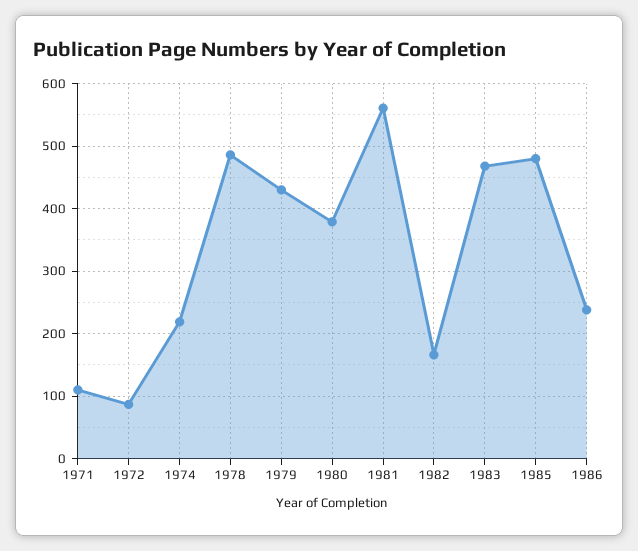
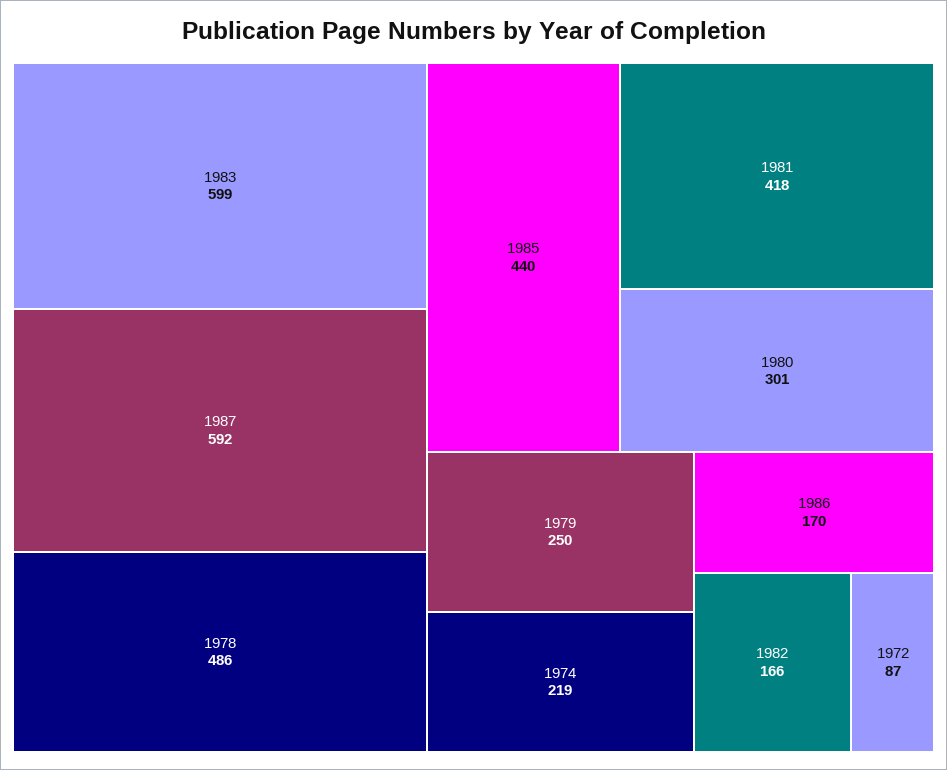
1971: 110 -> none
1979: 430 -> 250
1980: 380 -> 301
1981: 560 -> 418
1983: 470 -> 599
1985: 480 -> 440
1986: 240 -> 170
1987: none -> 592

